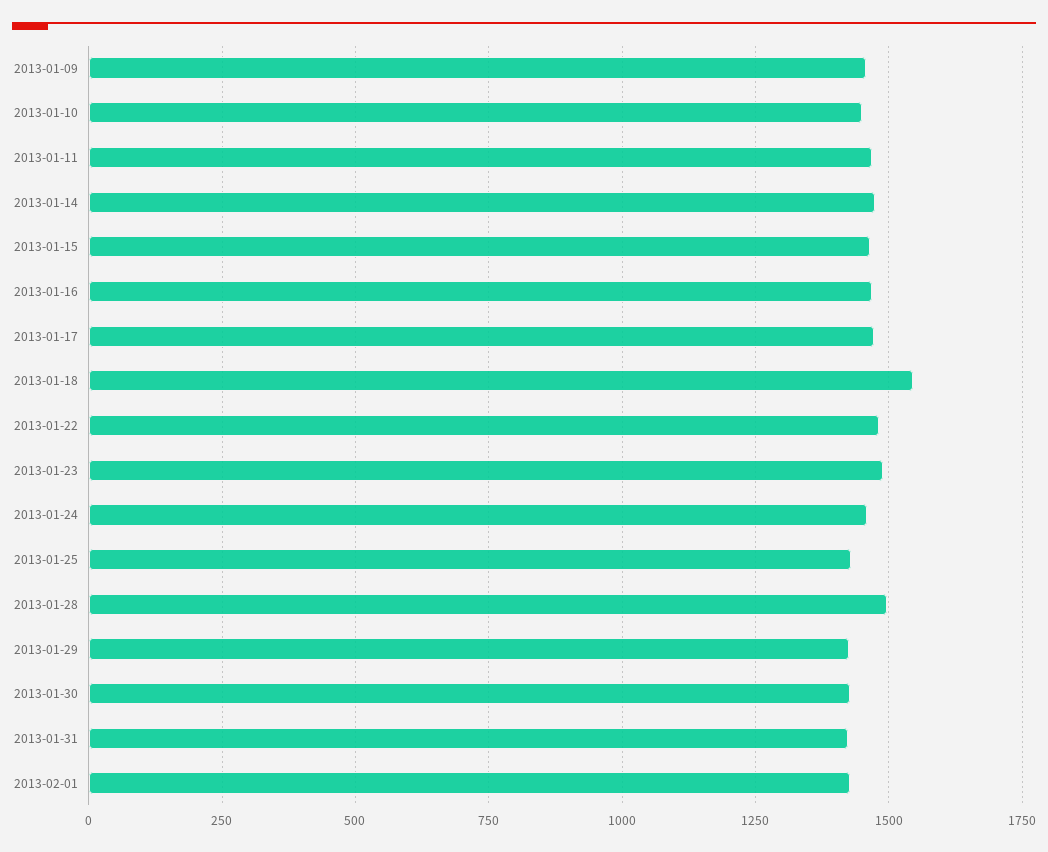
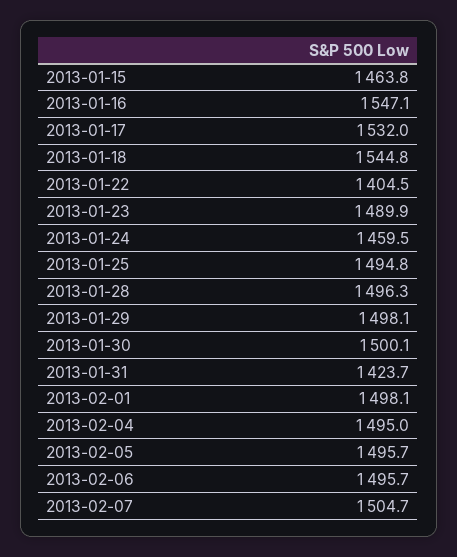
2013-01-09: 1450 -> none
2013-01-10: 1450 -> none
2013-01-11: 1475 -> none
2013-01-14: 1475 -> none
2013-01-16: 1475 -> 1547.1
2013-01-17: 1475 -> 1532
2013-01-22: 1475 -> 1404.5
2013-01-25: 1425 -> 1494.8
2013-01-29: 1425 -> 1498.1
2013-01-30: 1425 -> 1500.1
2013-02-01: 1425 -> 1498.1
2013-02-04: none -> 1495
2013-02-05: none -> 1495.7
2013-02-06: none -> 1495.7
2013-02-07: none -> 1504.7

